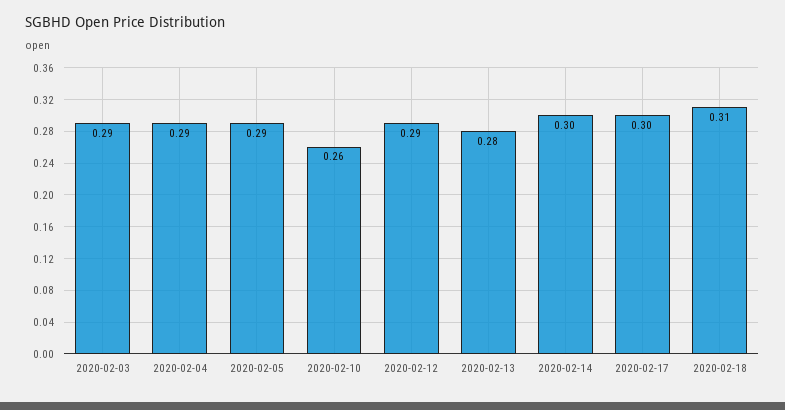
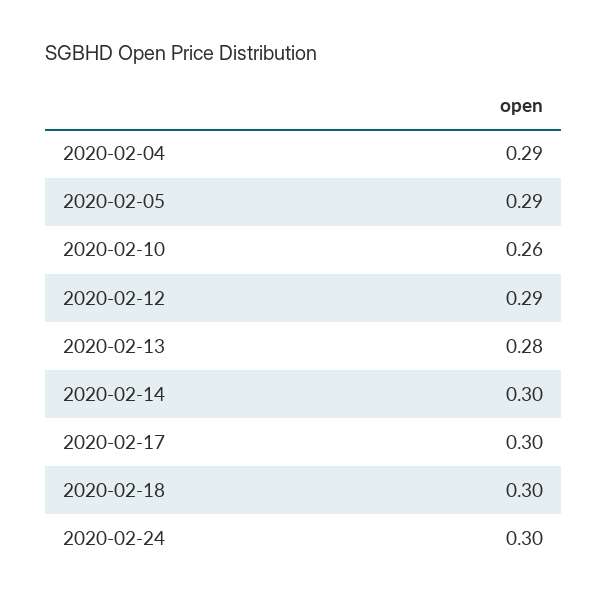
2020-02-03: 0.29 -> none
2020-02-18: 0.31 -> 0.3
2020-02-24: none -> 0.3

